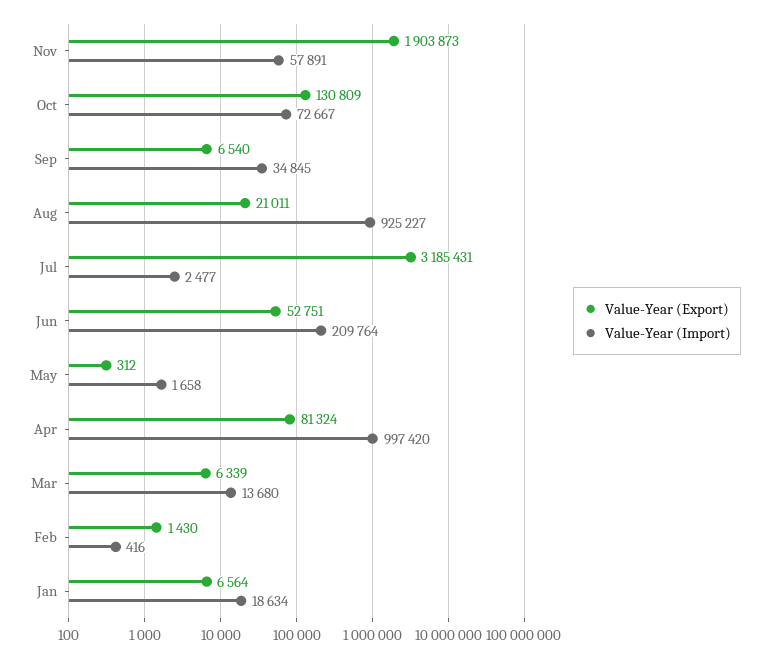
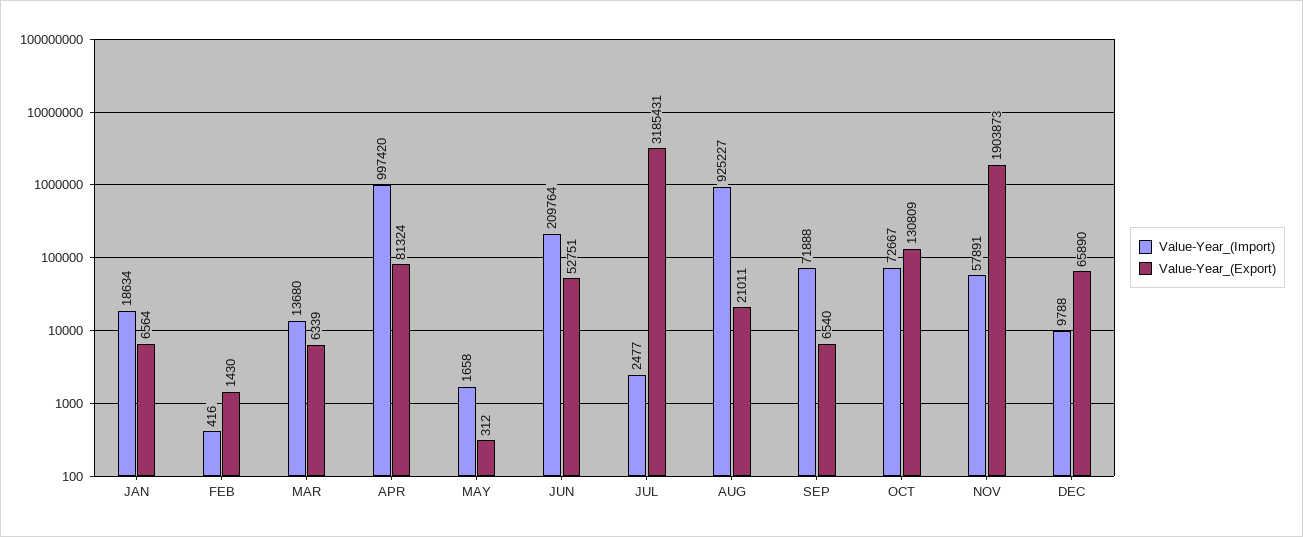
Value-Year (Import), Sep: 34845 -> 71888
Value-Year (Import), DEC: none -> 9788
Value-Year (Export), DEC: none -> 65890

